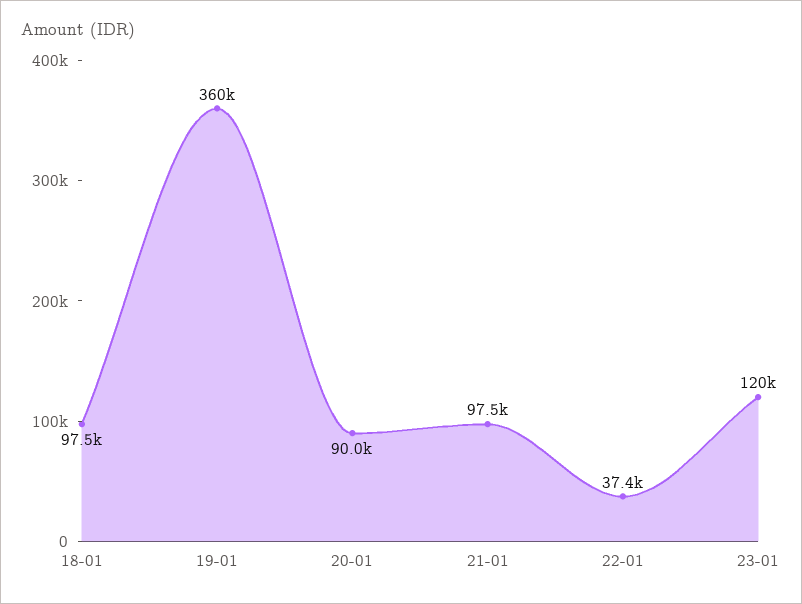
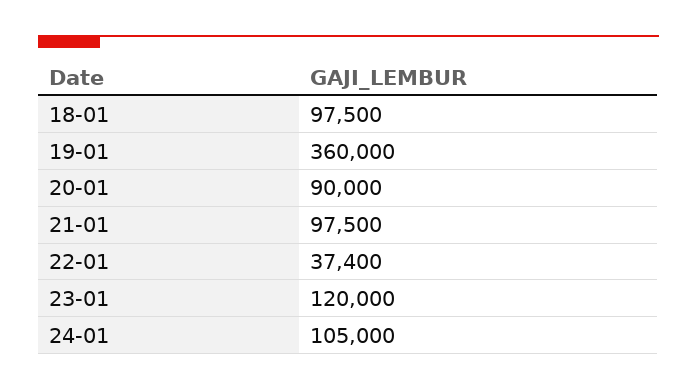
24-01: none -> 105000

